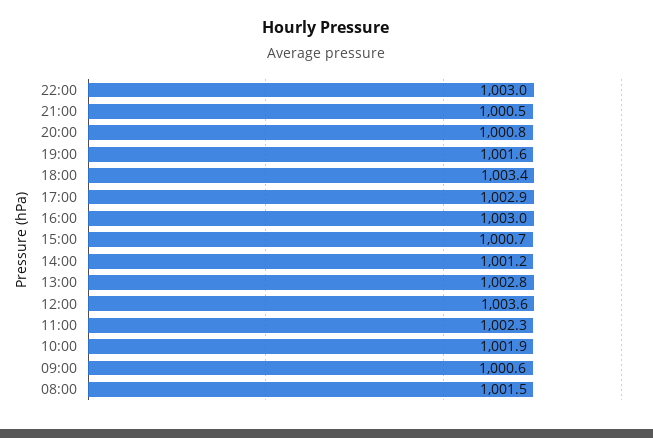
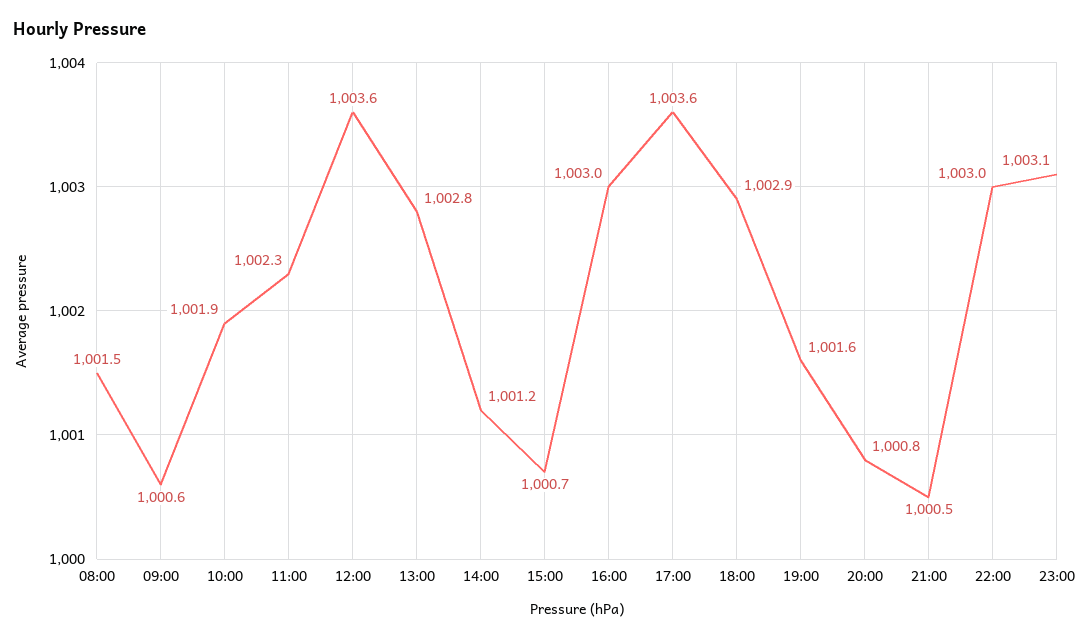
18:00: 1003.4 -> 1002.9
17:00: 1002.9 -> 1003.6
23:00: none -> 1003.1

